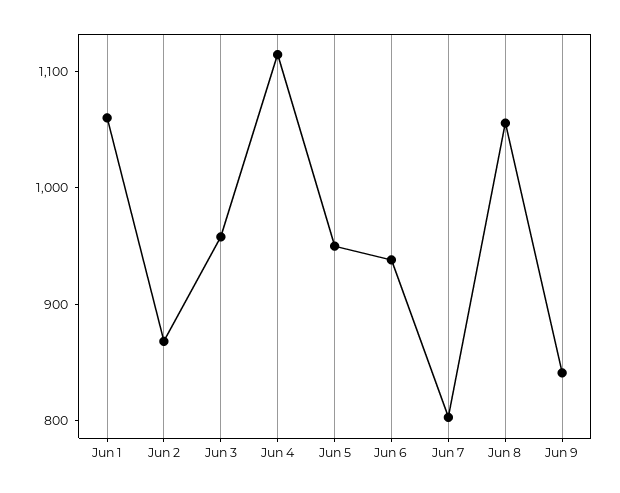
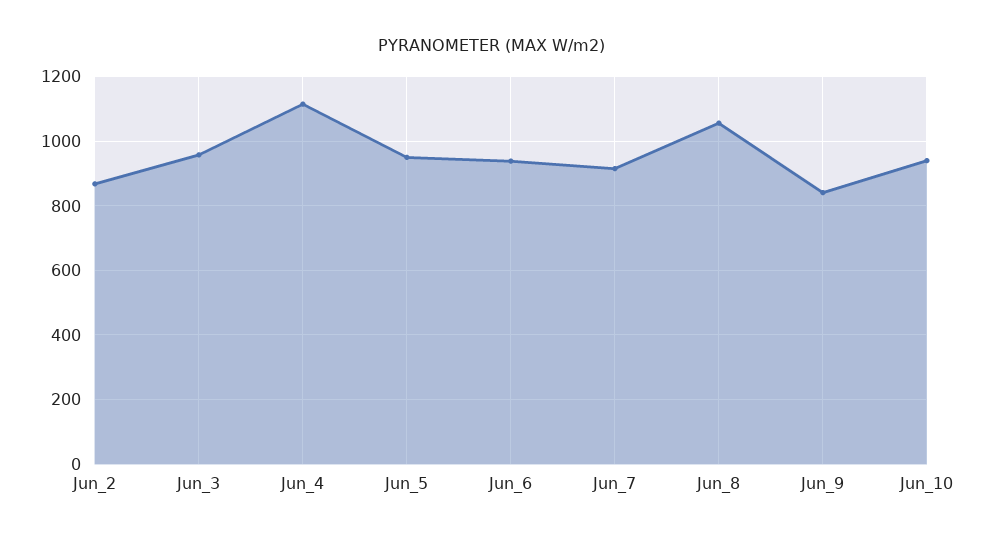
Jun 1: 1060 -> none
Jun 7: 800 -> 920
Jun_10: none -> 940

